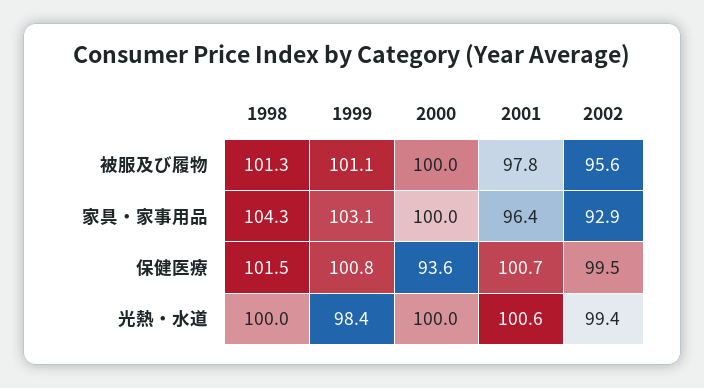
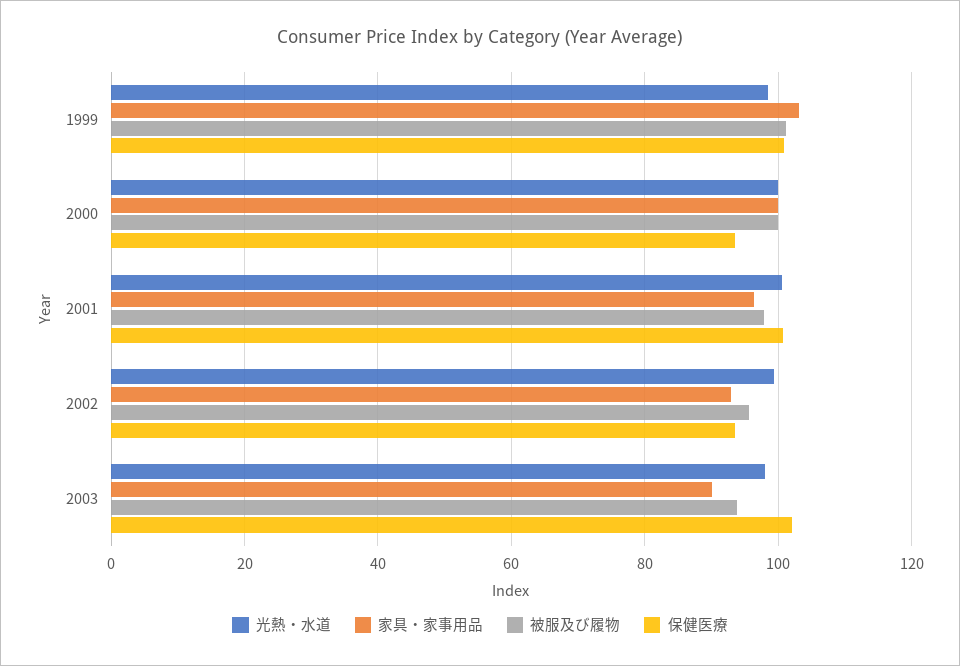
被服及び履物, 1998: 101.3 -> none
家具・家事用品, 1998: 104.3 -> none
保健医療, 1998: 101.5 -> none
保健医療, 2002: 99.5 -> 94
光熱・水道, 1998: 100 -> none
光熱・水道, 2003: none -> 98
家具・家事用品, 2003: none -> 90
被服及び履物, 2003: none -> 94
保健医療, 2003: none -> 102

